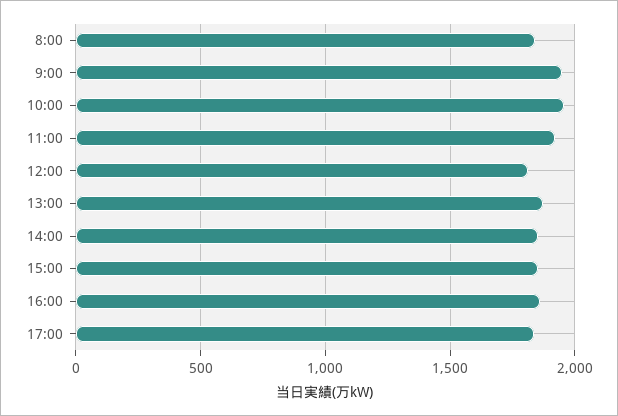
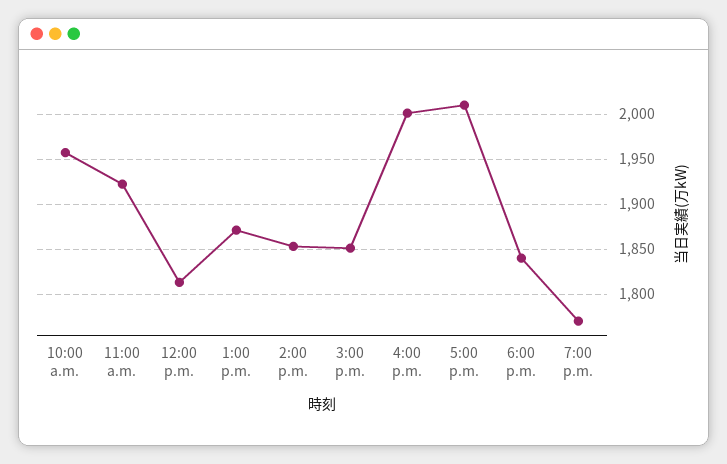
8:00: 1850 -> none
9:00: 1950 -> none
16:00: 1850 -> 2000
17:00: 1850 -> 2010
6:00 p.m.: none -> 1840
7:00 p.m.: none -> 1770

